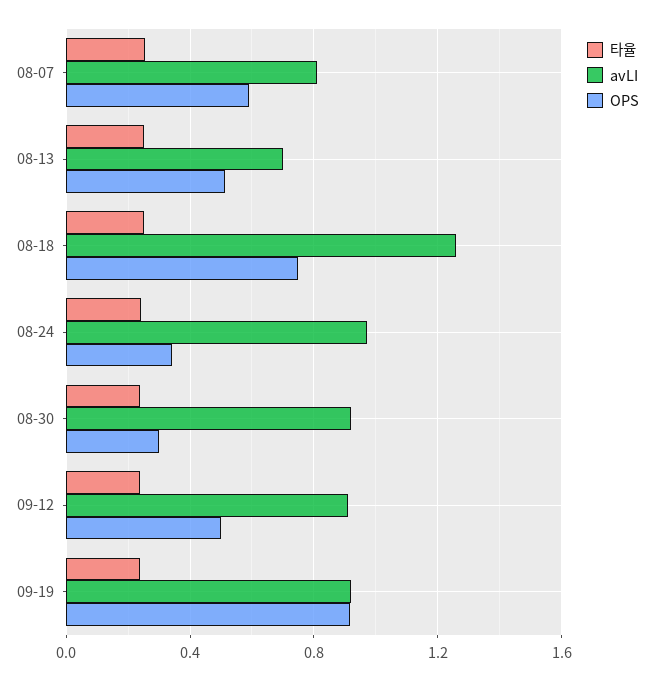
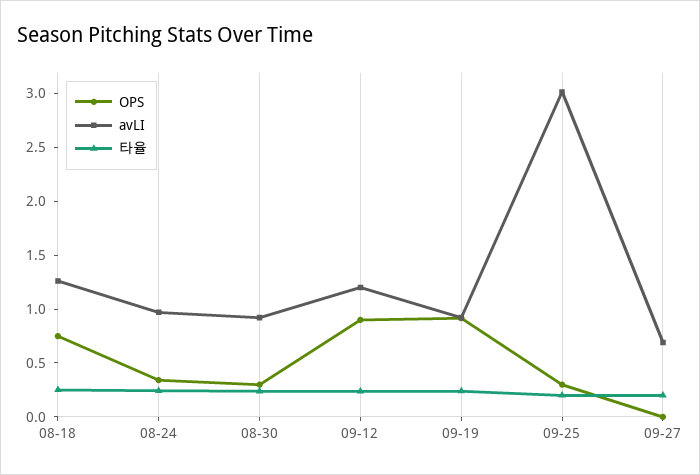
타율, 08-07: 0.25 -> none
avLI, 08-07: 0.8 -> none
OPS, 08-07: 0.6 -> none
타율, 08-13: 0.25 -> none
avLI, 08-13: 0.7 -> none
OPS, 08-13: 0.5 -> none
avLI, 09-12: 0.9 -> 1.2
OPS, 09-12: 0.5 -> 0.9
OPS, 09-25: none -> 0.3
avLI, 09-25: none -> 3
타율, 09-25: none -> 0.2
OPS, 09-27: none -> 0
avLI, 09-27: none -> 0.7
타율, 09-27: none -> 0.2

